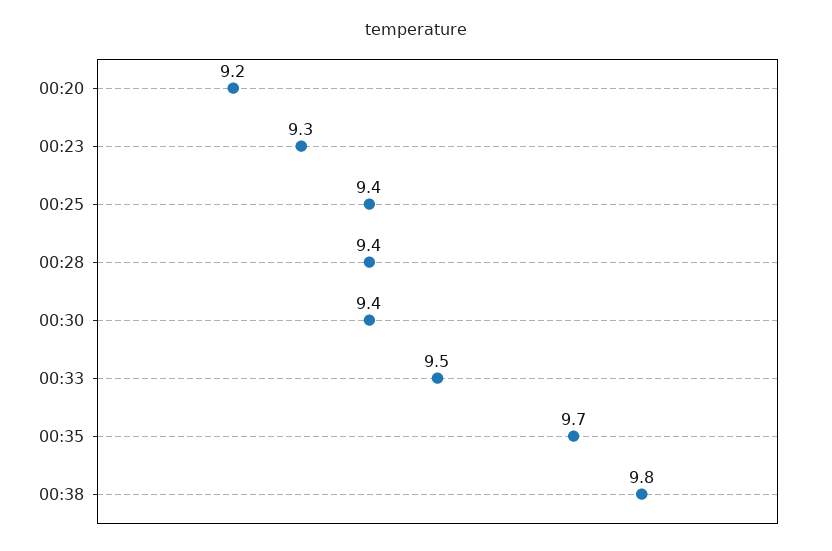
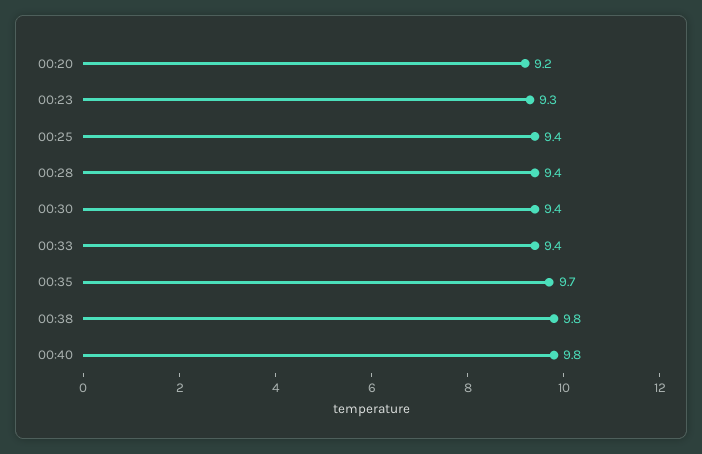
00:33: 9.5 -> 9.4
00:40: none -> 9.8

